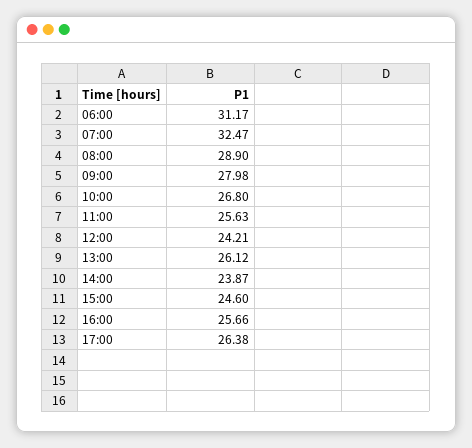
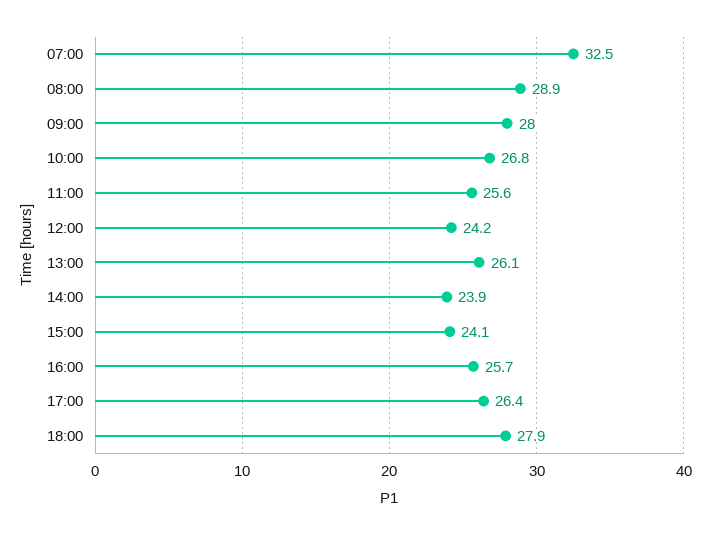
06:00: 31.17 -> none
15:00: 24.6 -> 24.1
18:00: none -> 27.9

